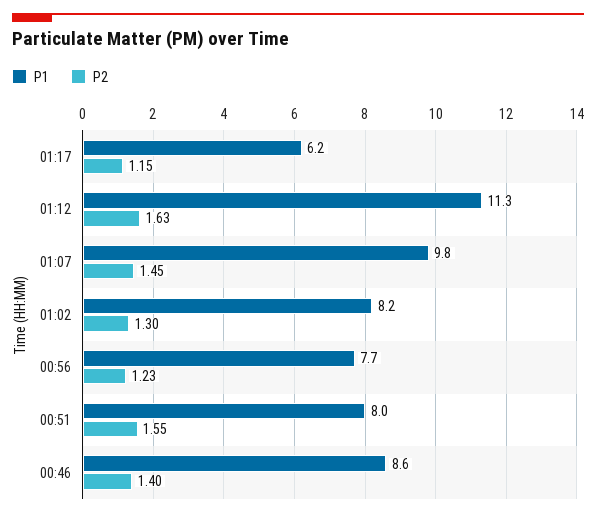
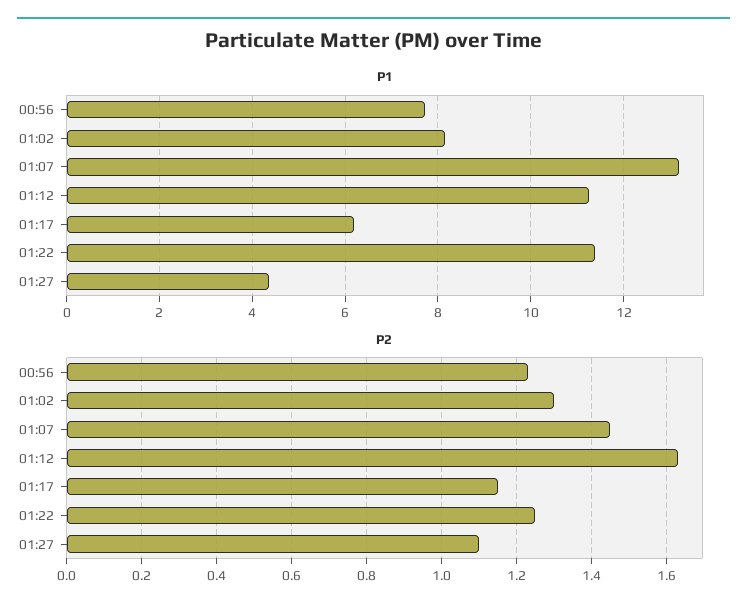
P1, 01:07: 9.8 -> 13.2
P1, 00:51: 8 -> none
P2, 00:51: 1.55 -> none
P1, 00:46: 8.6 -> none
P2, 00:46: 1.4 -> none
P1, 01:22: none -> 11.4
P1, 01:27: none -> 4.4
P2, 01:22: none -> 1.25
P2, 01:27: none -> 1.1

